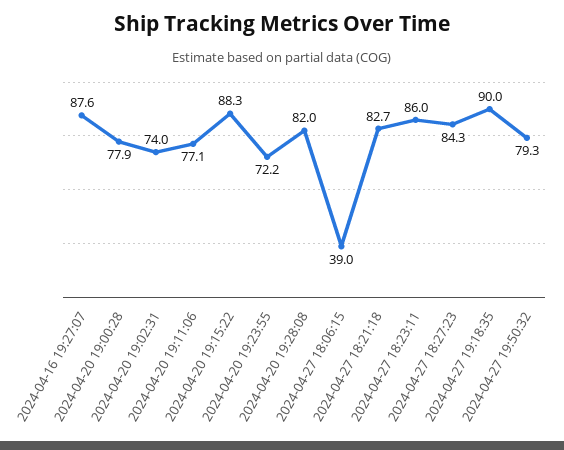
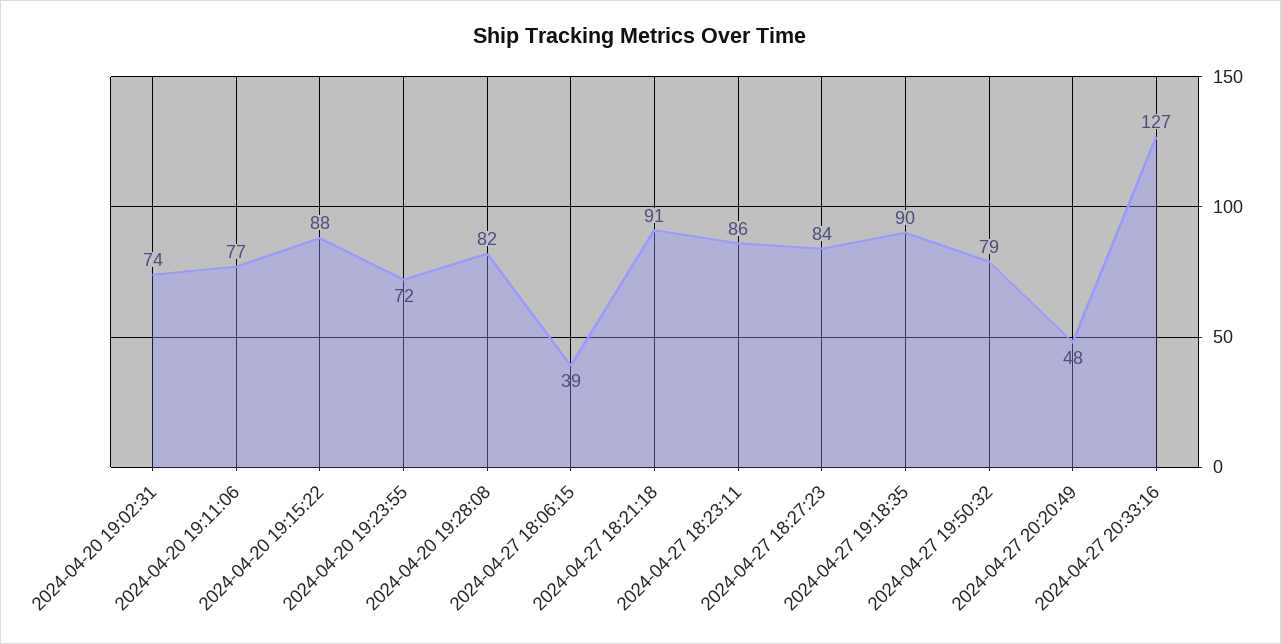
2024-04-16 19:27:07: 87.6 -> none
2024-04-20 19:00:28: 77.9 -> none
2024-04-27 18:21:18: 82.7 -> 91
2024-04-27 20:20:49: none -> 48
2024-04-27 20:33:16: none -> 127

